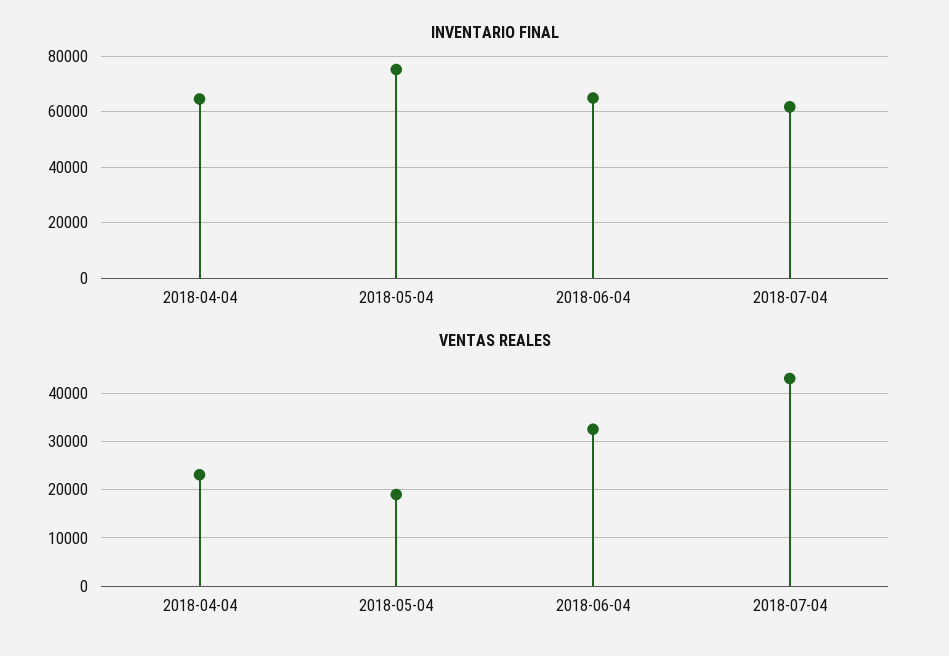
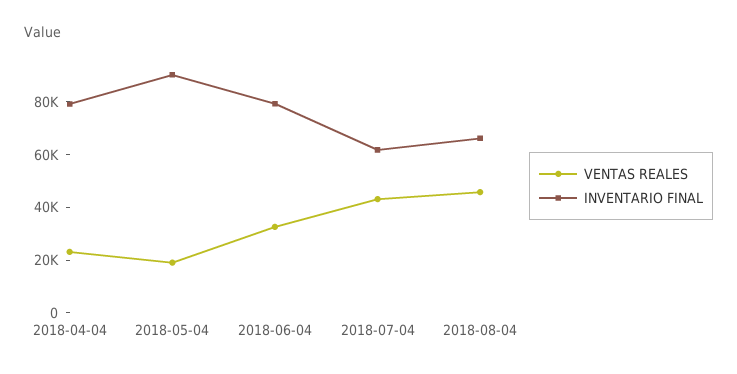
INVENTARIO FINAL, 2018-04-04: 65000 -> 80000
INVENTARIO FINAL, 2018-05-04: 75000 -> 90000
INVENTARIO FINAL, 2018-06-04: 65000 -> 80000
VENTAS REALES, 2018-08-04: none -> 45000
INVENTARIO FINAL, 2018-08-04: none -> 65000

